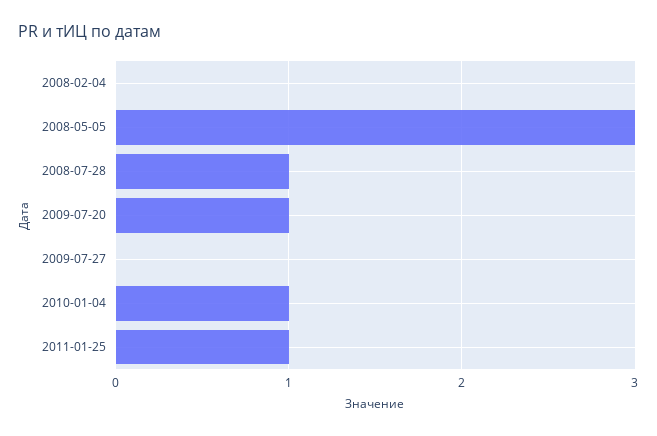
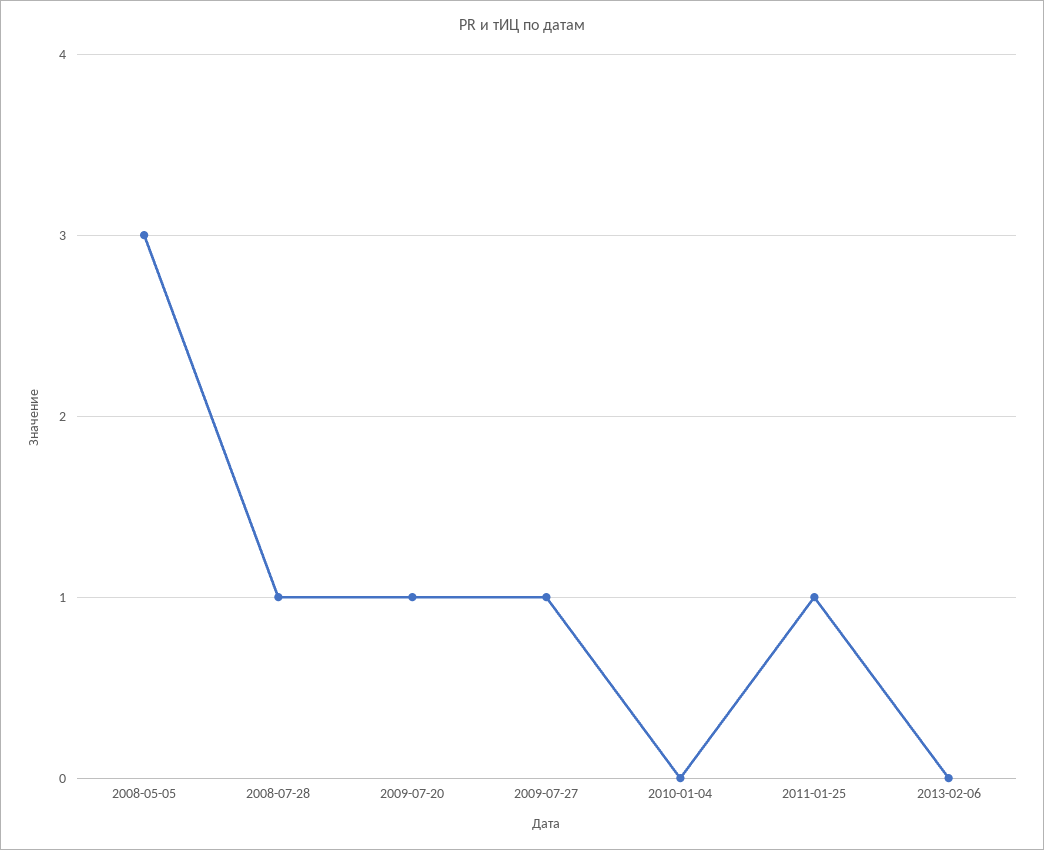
2008-02-04: 0 -> none
2009-07-27: 0 -> 1
2010-01-04: 1 -> 0
2013-02-06: none -> 0

